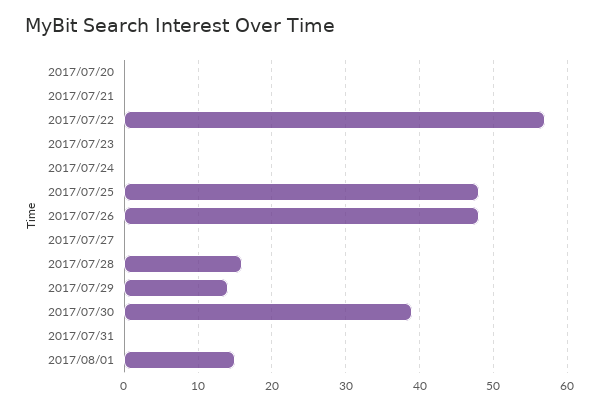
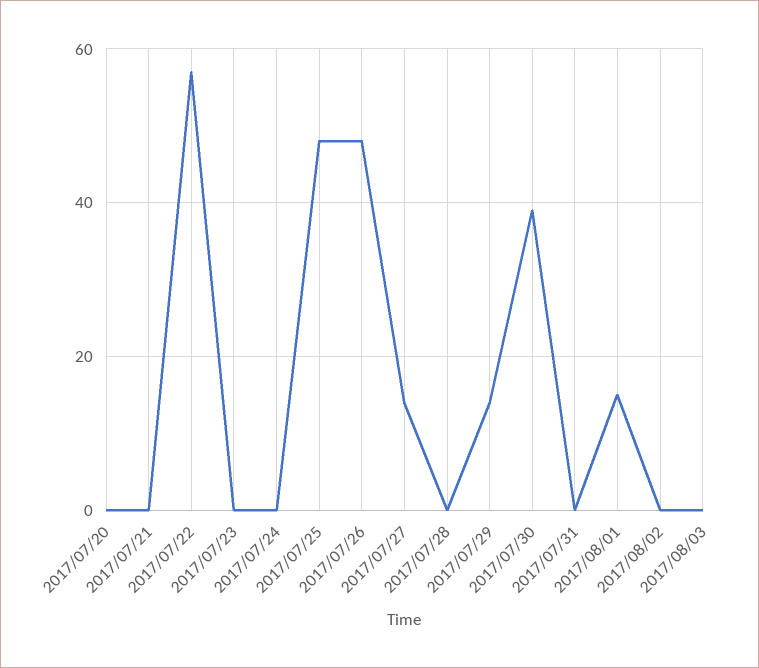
2017/07/27: 0 -> 15
2017/07/28: 16 -> 0
2017/08/02: none -> 0
2017/08/03: none -> 0

